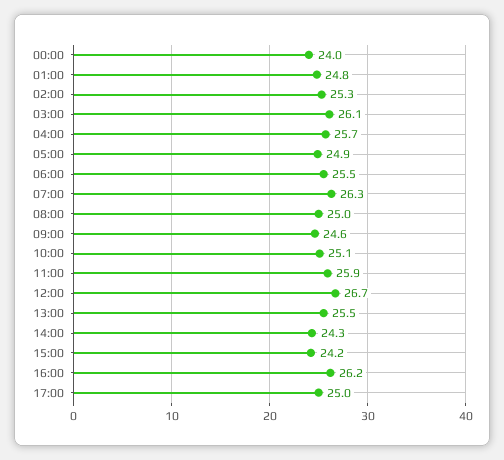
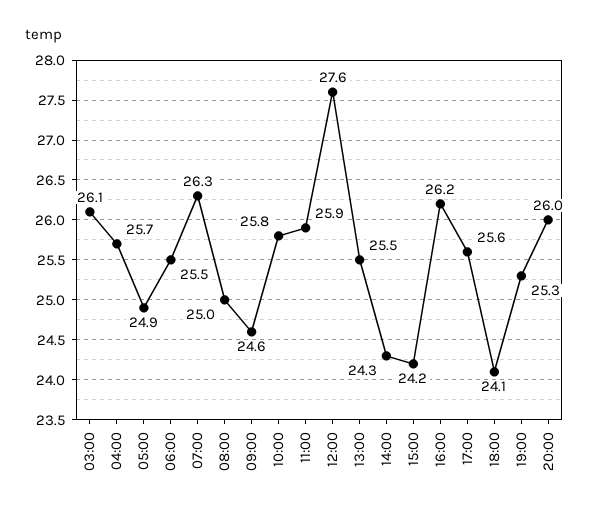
00:00: 24 -> none
01:00: 24.8 -> none
02:00: 25.3 -> none
10:00: 25.1 -> 25.8
12:00: 26.7 -> 27.6
17:00: 25 -> 25.6
18:00: none -> 24.1
19:00: none -> 25.3
20:00: none -> 26

